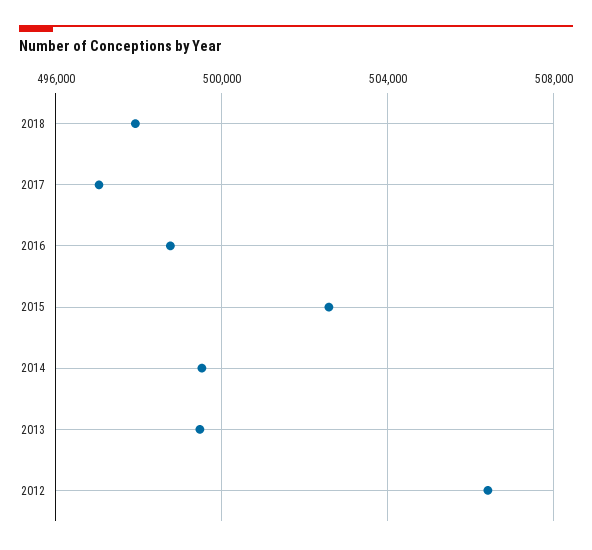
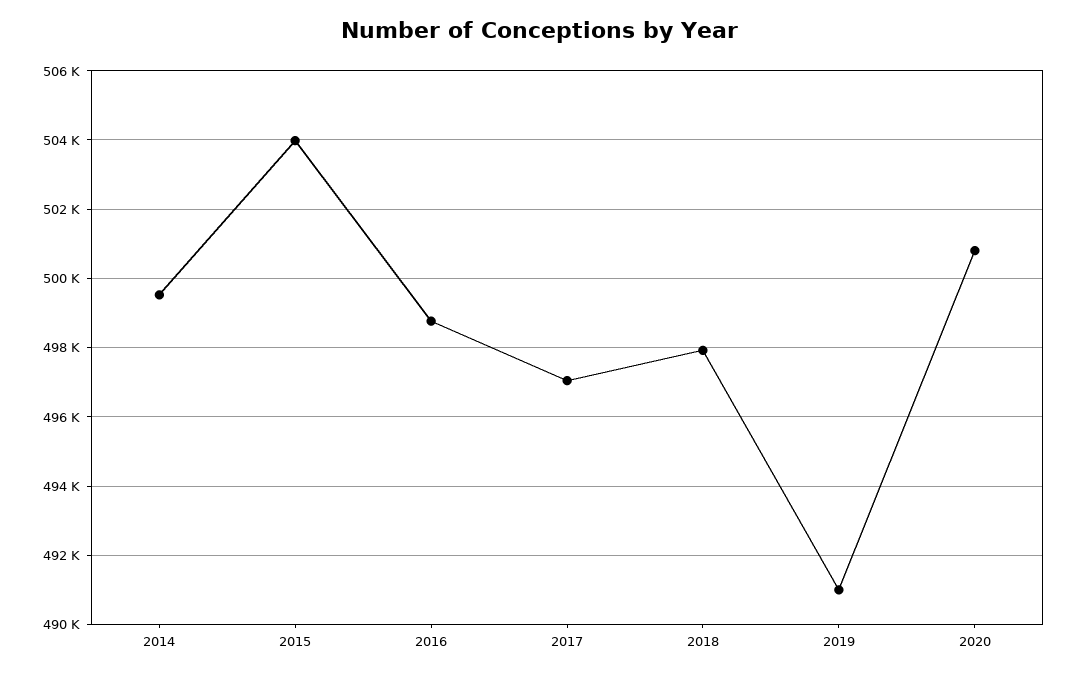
2015: 502500 -> 504000
2013: 499500 -> none
2012: 506500 -> none
2019: none -> 491000
2020: none -> 500800

